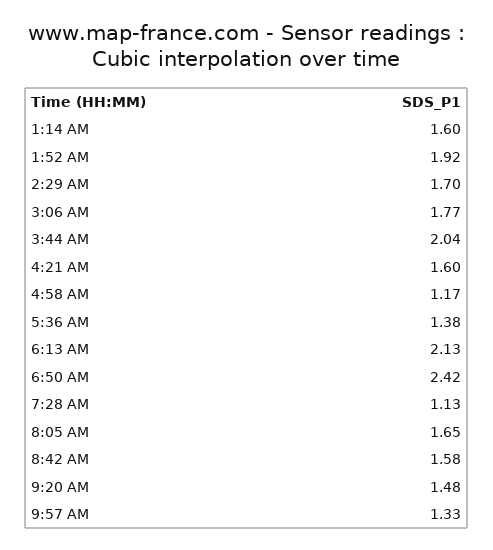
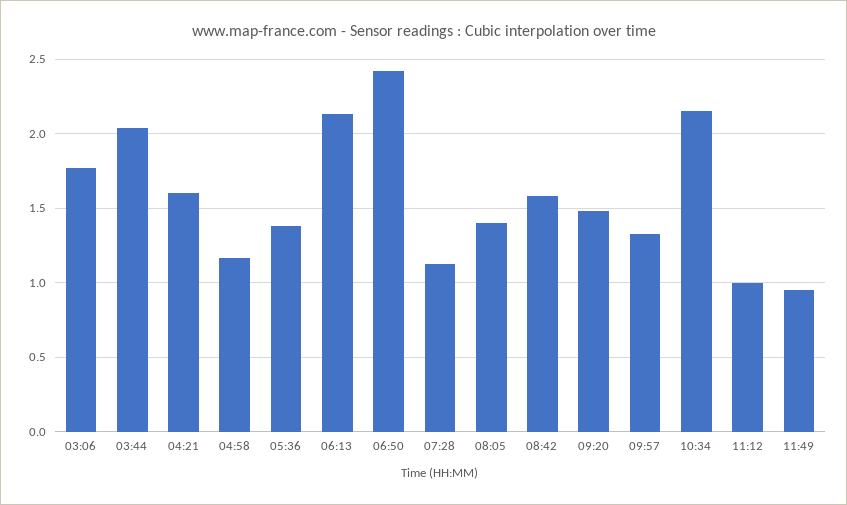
1:14 AM: 1.6 -> none
1:52 AM: 1.92 -> none
2:29 AM: 1.7 -> none
8:05 AM: 1.65 -> 1.4
10:34: none -> 2.15
11:12: none -> 1
11:49: none -> 0.95

